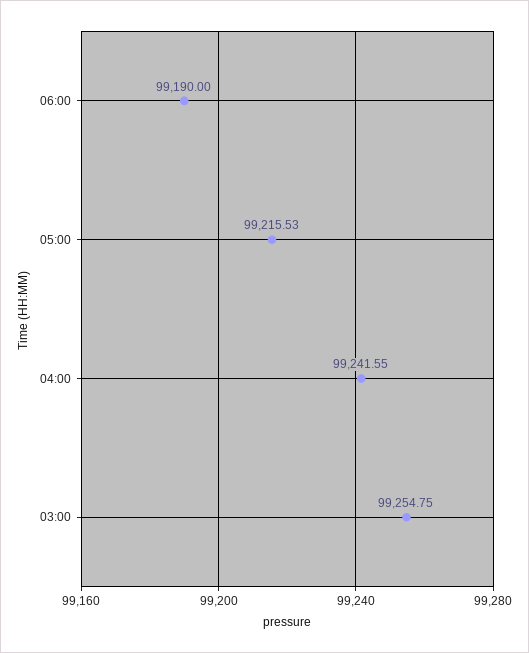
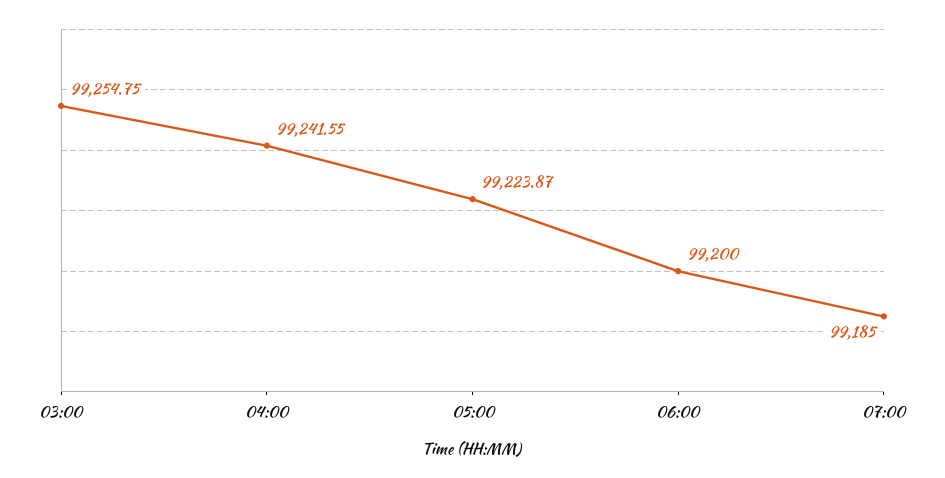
06:00: 99190 -> 99200
05:00: 99215.53 -> 99223.87
07:00: none -> 99185

